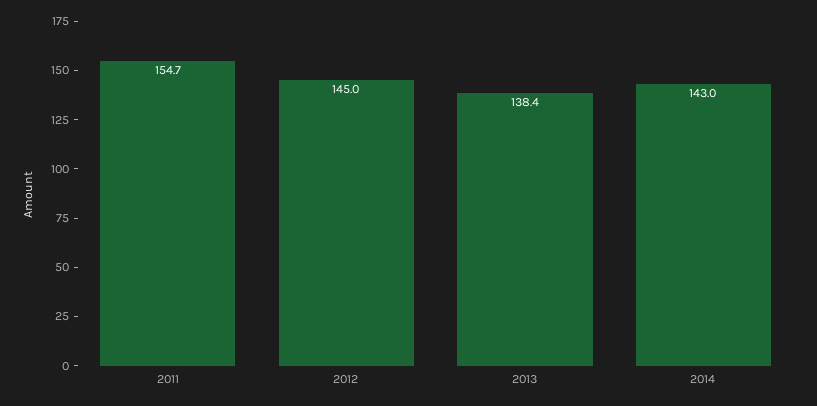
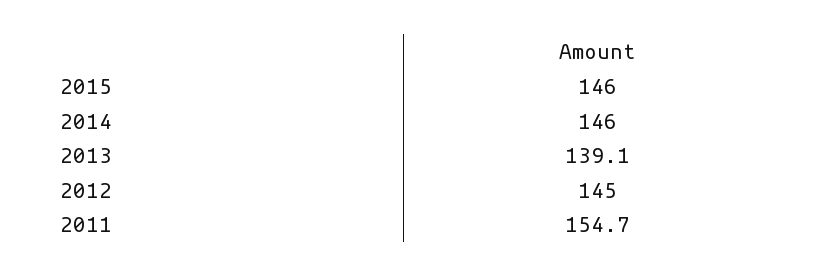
2013: 138.4 -> 139.1
2014: 143 -> 146
2015: none -> 146

